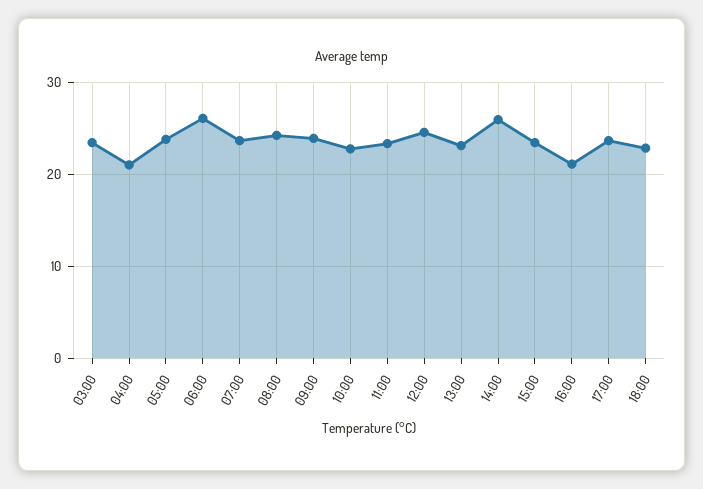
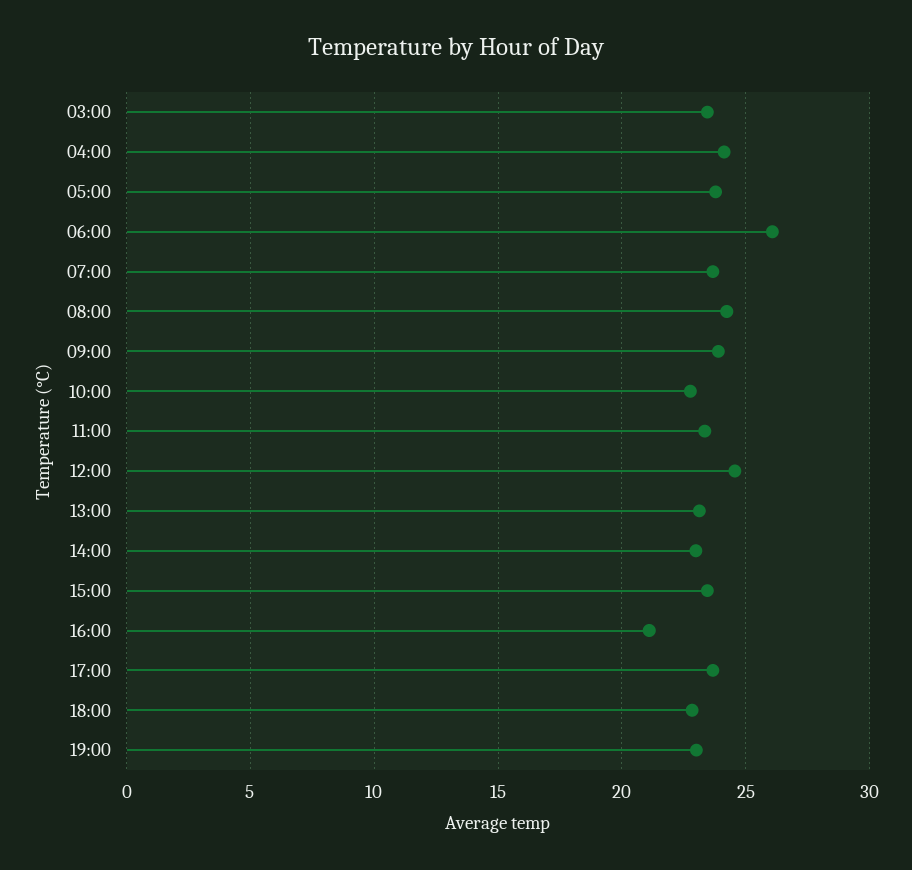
04:00: 21 -> 24
14:00: 26 -> 23
19:00: none -> 23

